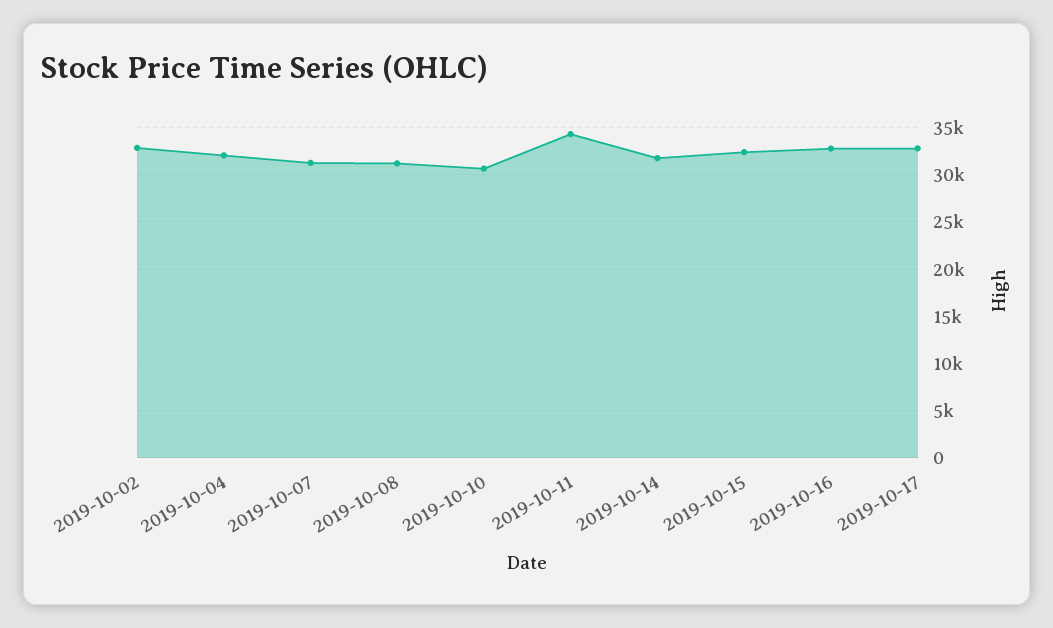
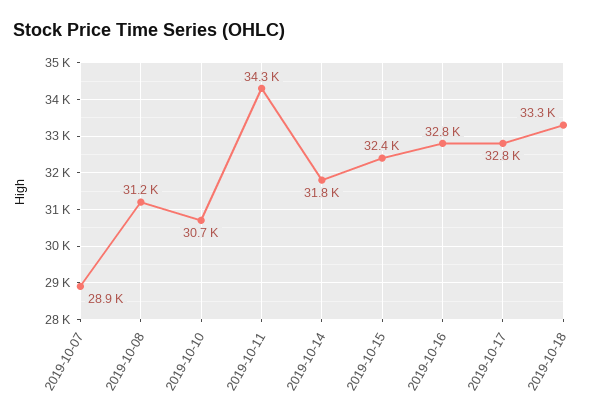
2019-10-02: 33000 -> none
2019-10-04: 32000 -> none
2019-10-07: 31000 -> 28900
2019-10-18: none -> 33300

